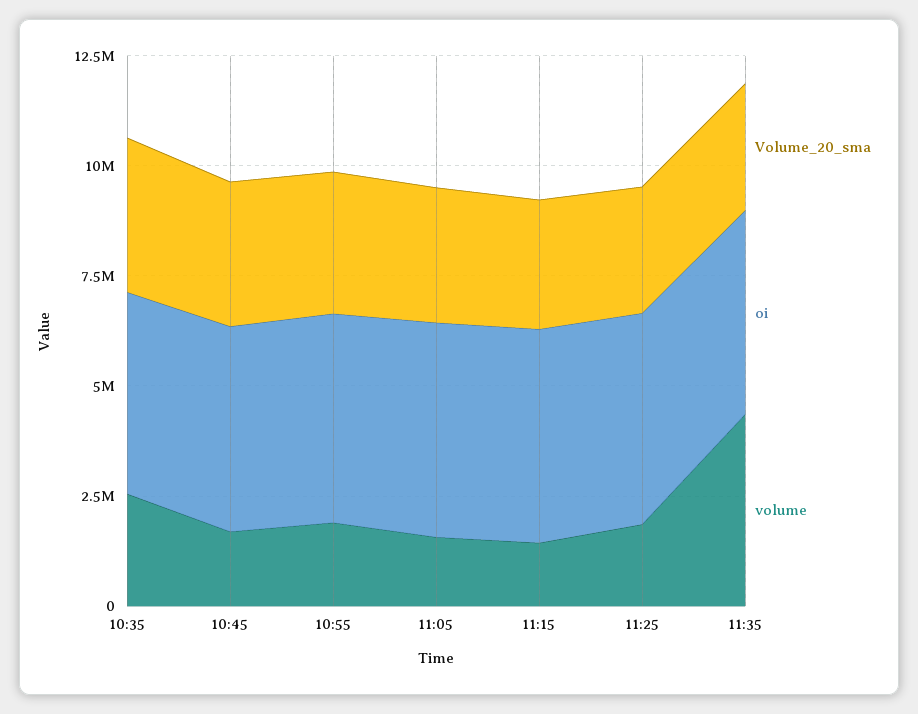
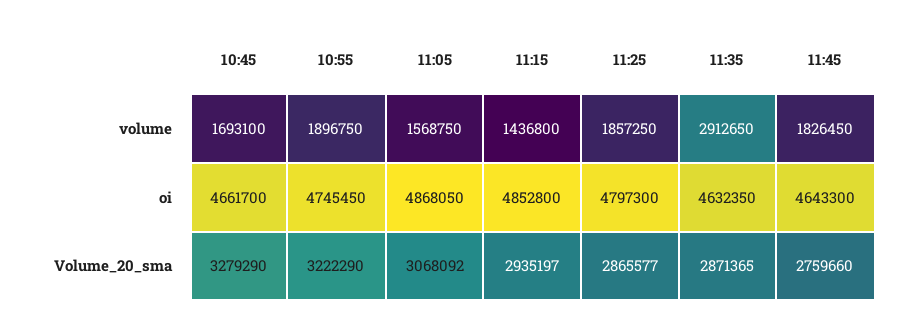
Volume_20_sma, 10:35: 3500000 -> none
oi, 10:35: 4500000 -> none
volume, 10:35: 2500000 -> none
volume, 11:35: 4500000 -> 2912650
volume, 11:45: none -> 1826450
oi, 11:45: none -> 4643300
Volume_20_sma, 11:45: none -> 2759660

